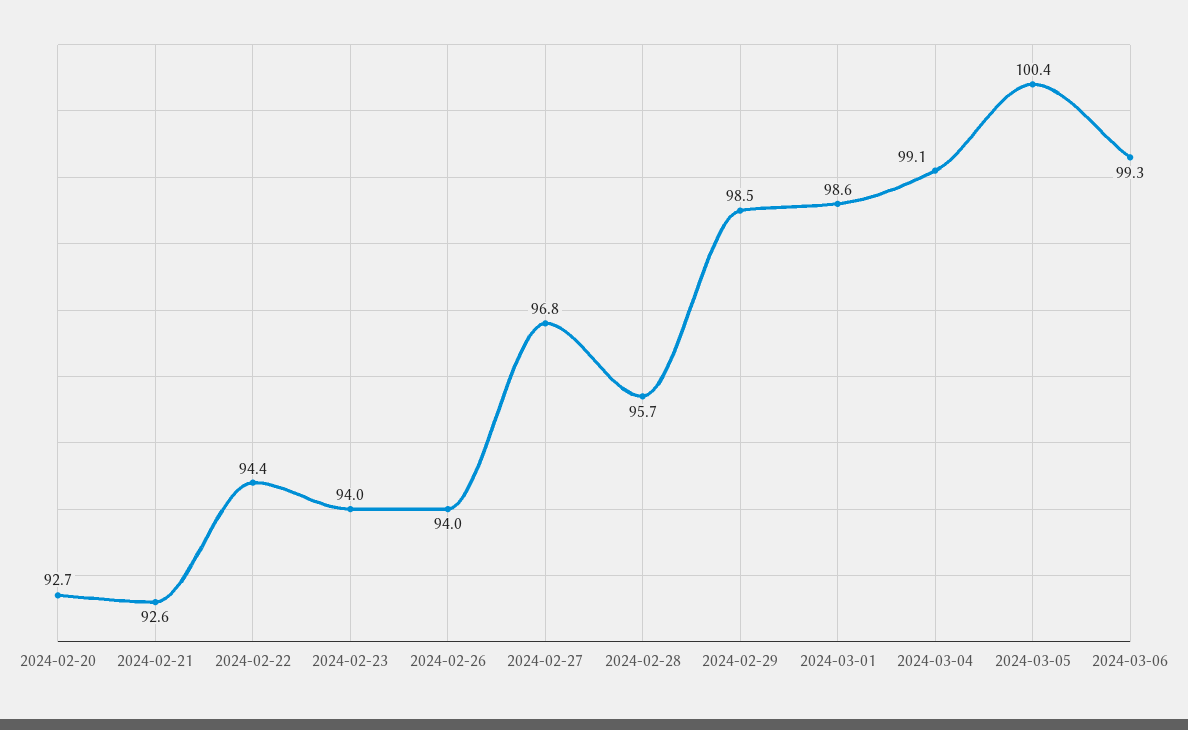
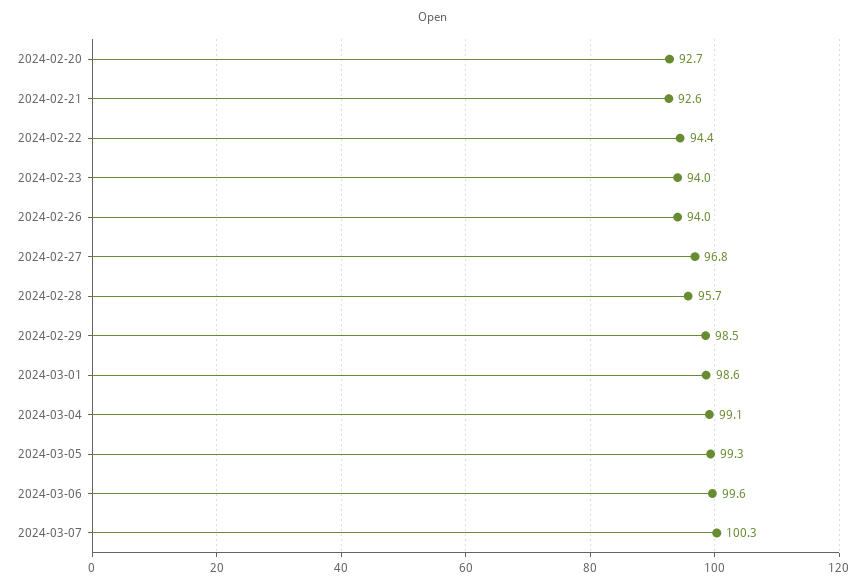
2024-03-05: 100.4 -> 99.3
2024-03-06: 99.3 -> 99.6
2024-03-07: none -> 100.3

